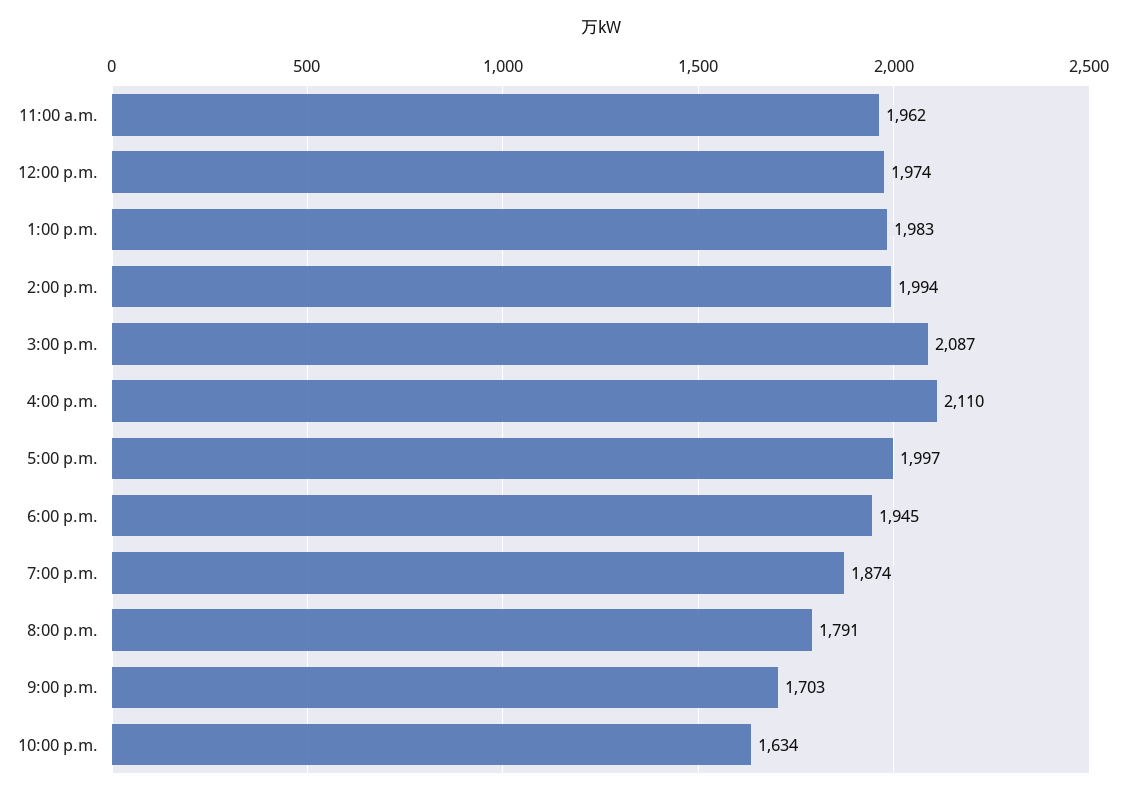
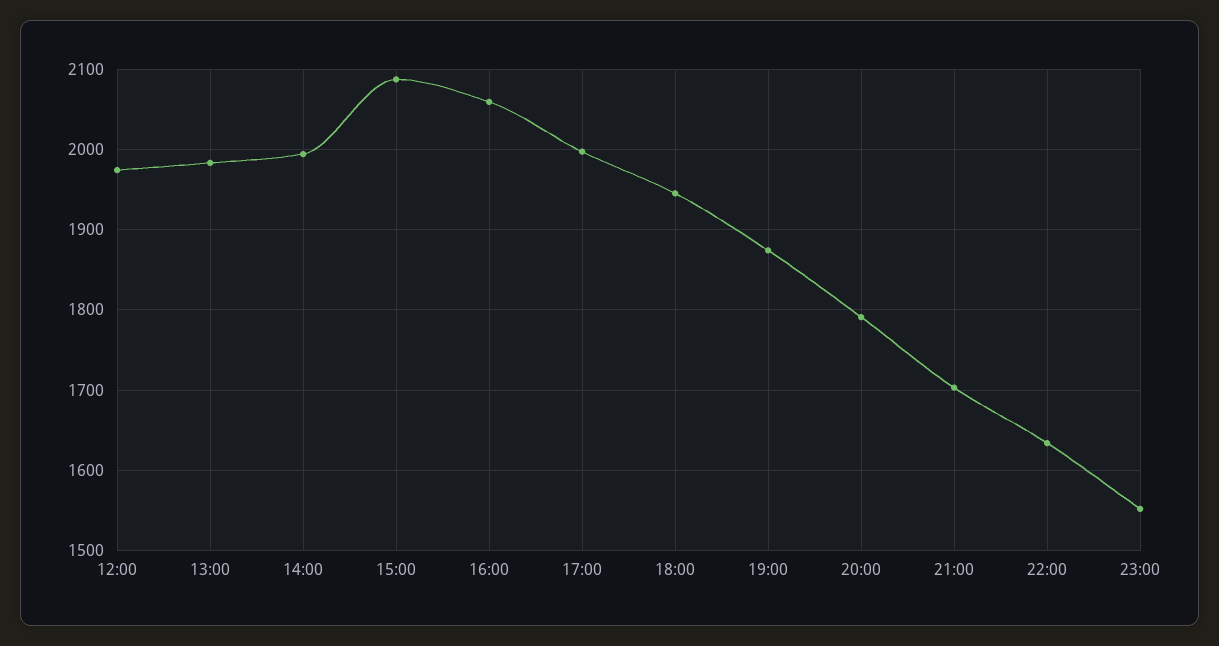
11:00 a.m.: 1962 -> none
4:00 p.m.: 2110 -> 2060
23:00: none -> 1550

